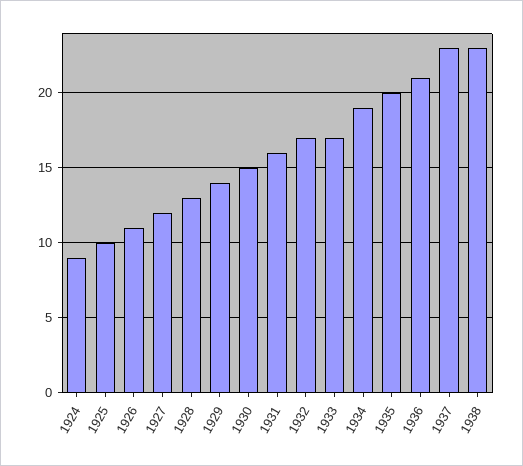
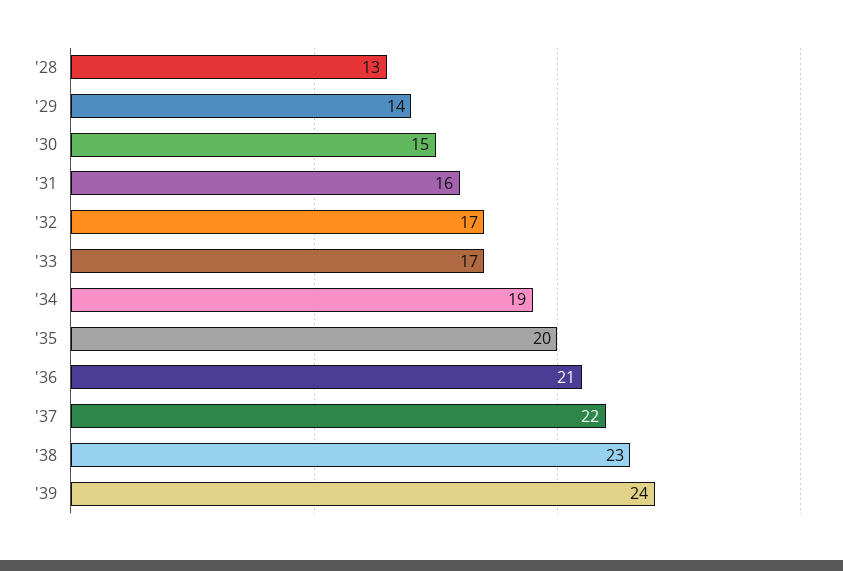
1924: 9 -> none
1925: 10 -> none
1926: 11 -> none
1927: 12 -> none
1937: 23 -> 22
'39: none -> 24

